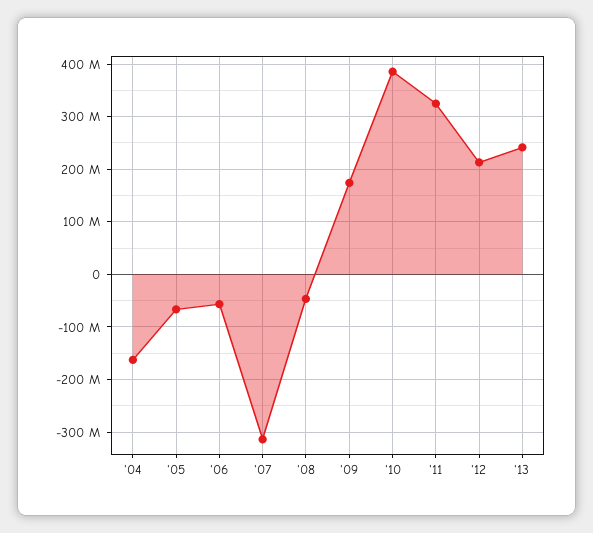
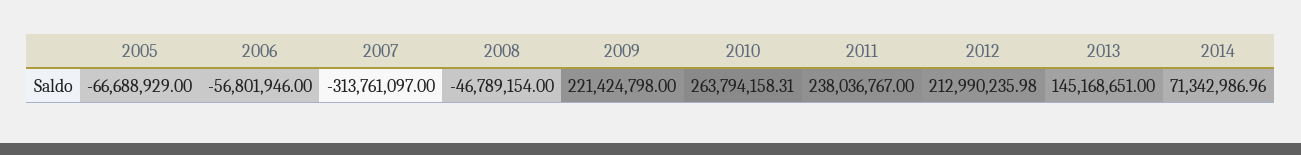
'04: -160000000 -> none
'09: 180000000 -> 221424798
'10: 380000000 -> 263794158.31
'11: 320000000 -> 238036767
'13: 240000000 -> 145168651
2014: none -> 71342986.96

